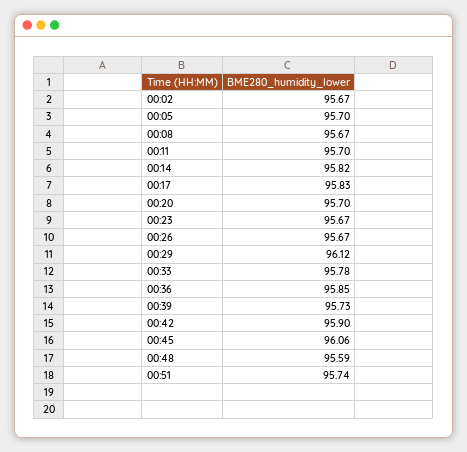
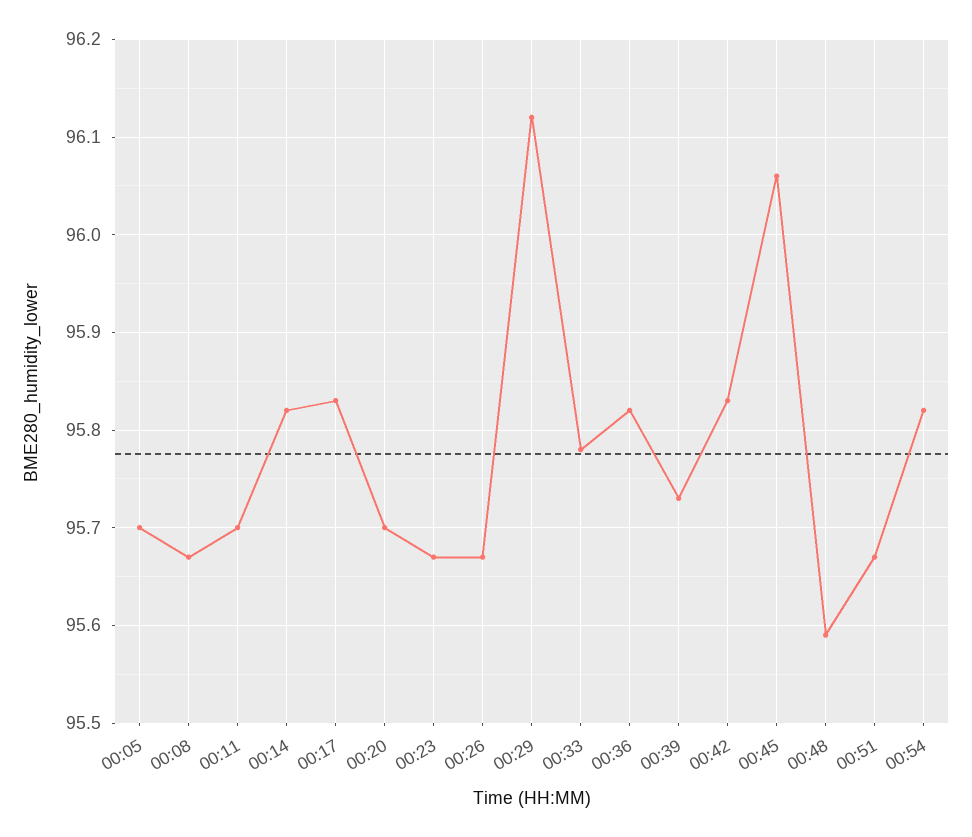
00:02: 95.67 -> none
00:36: 95.85 -> 95.82
00:42: 95.9 -> 95.83
00:51: 95.74 -> 95.67
00:54: none -> 95.82

